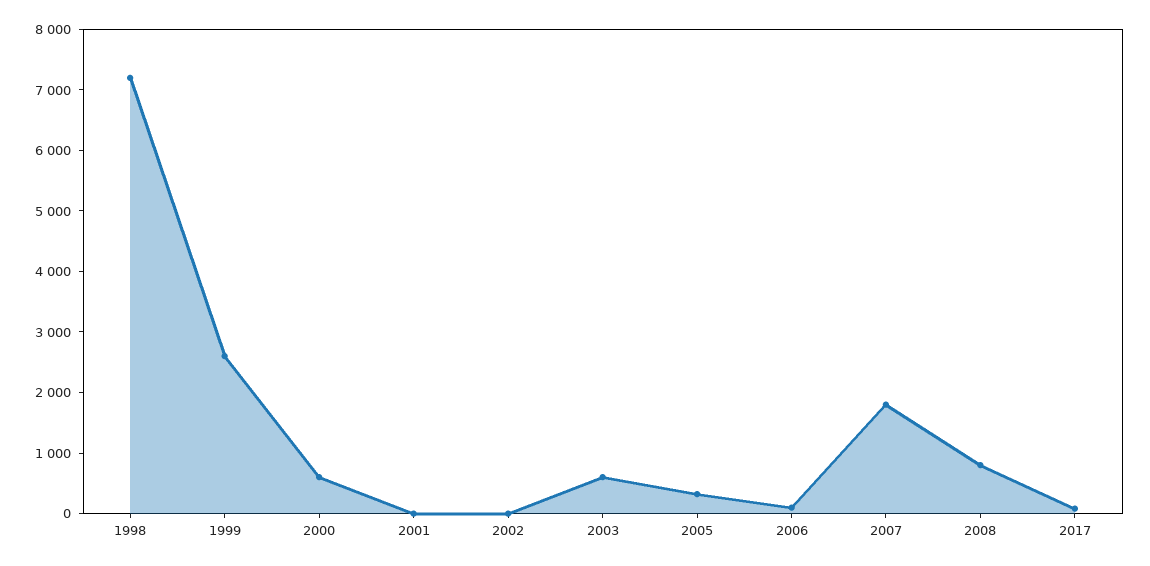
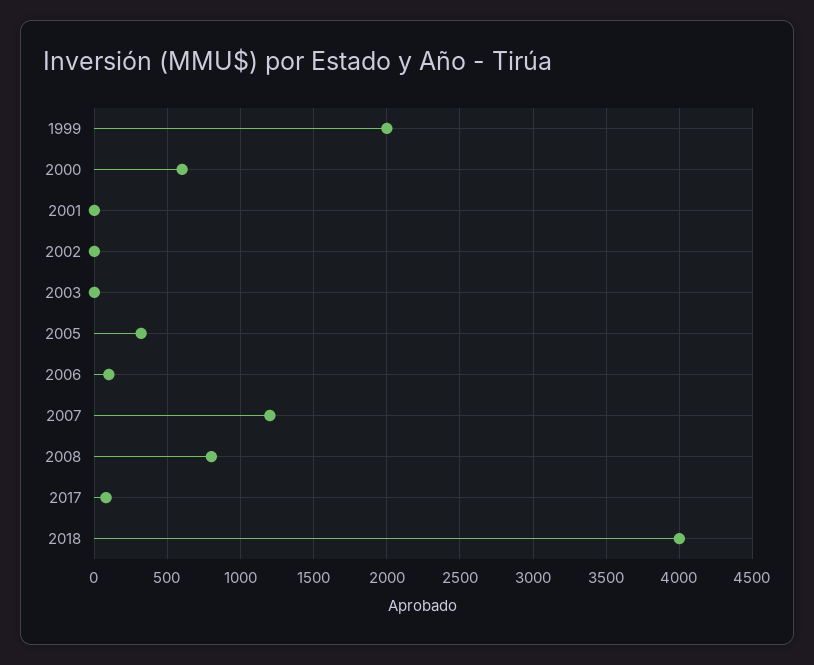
1998: 7200 -> none
1999: 2600 -> 2000
2003: 600 -> 0
2007: 1800 -> 1200
2018: none -> 4000

